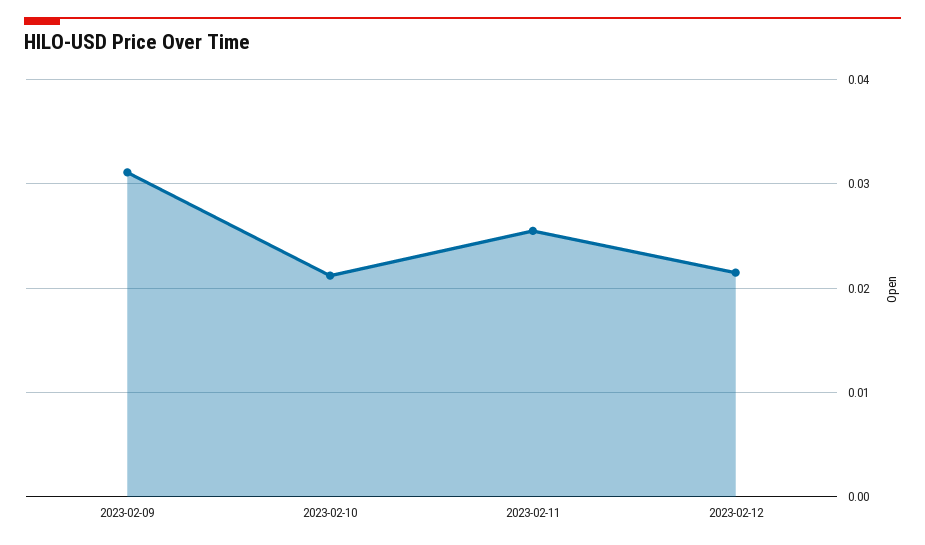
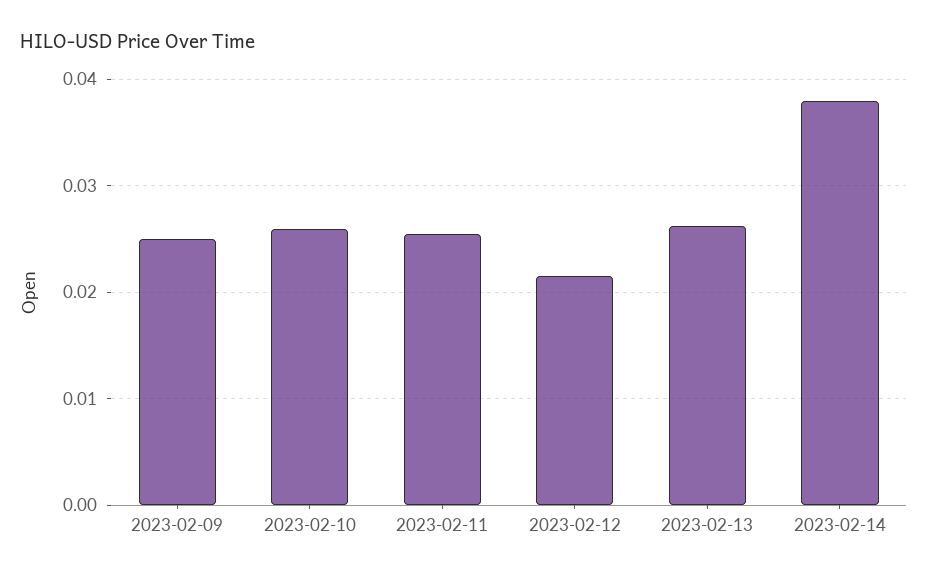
2023-02-09: 0.031 -> 0.025
2023-02-10: 0.021 -> 0.026
2023-02-13: none -> 0.026
2023-02-14: none -> 0.038

